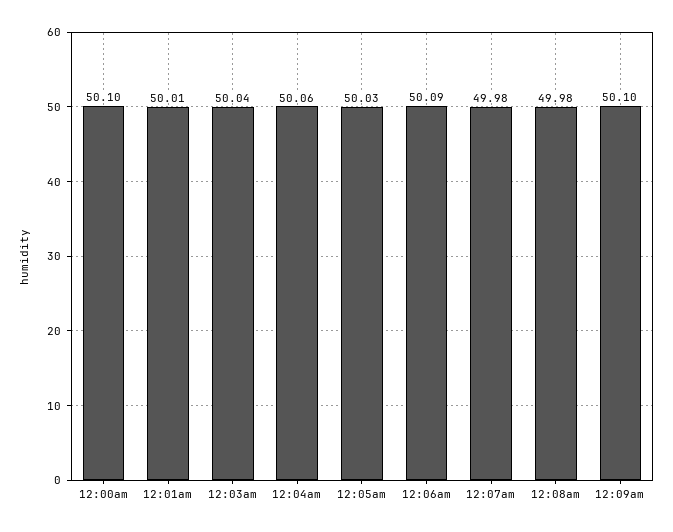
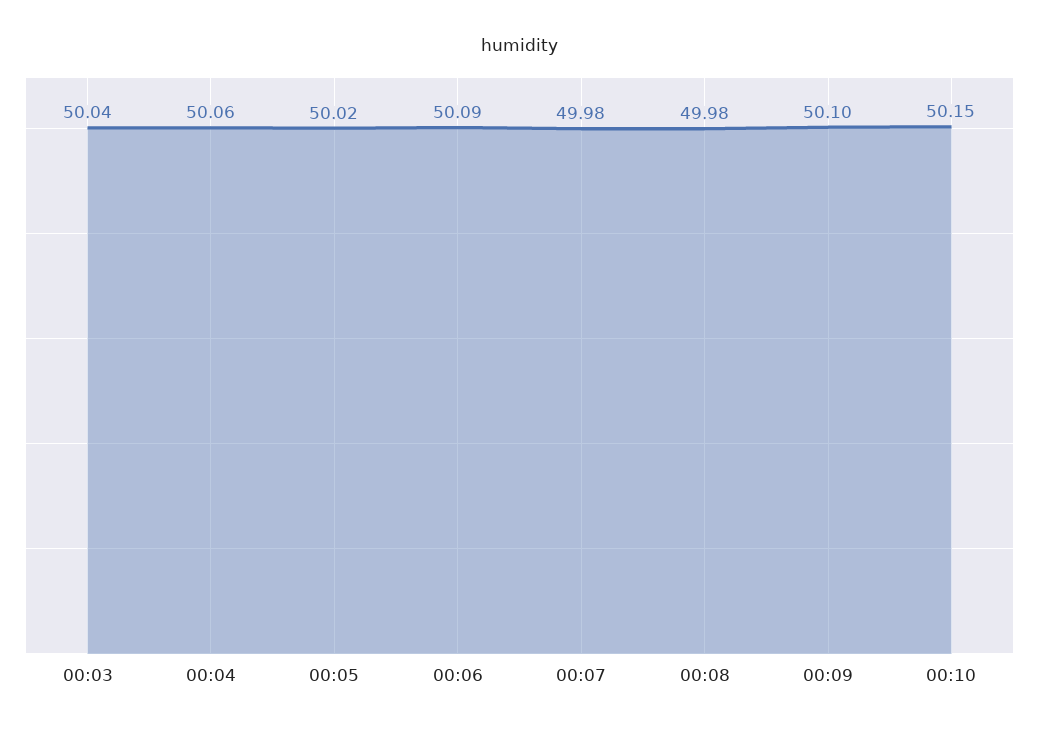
12:00am: 50.1 -> none
12:01am: 50.01 -> none
12:05am: 50.03 -> 50.02
00:10: none -> 50.15

